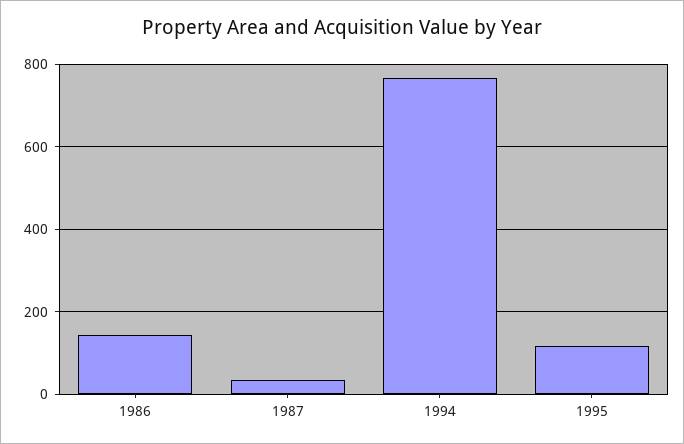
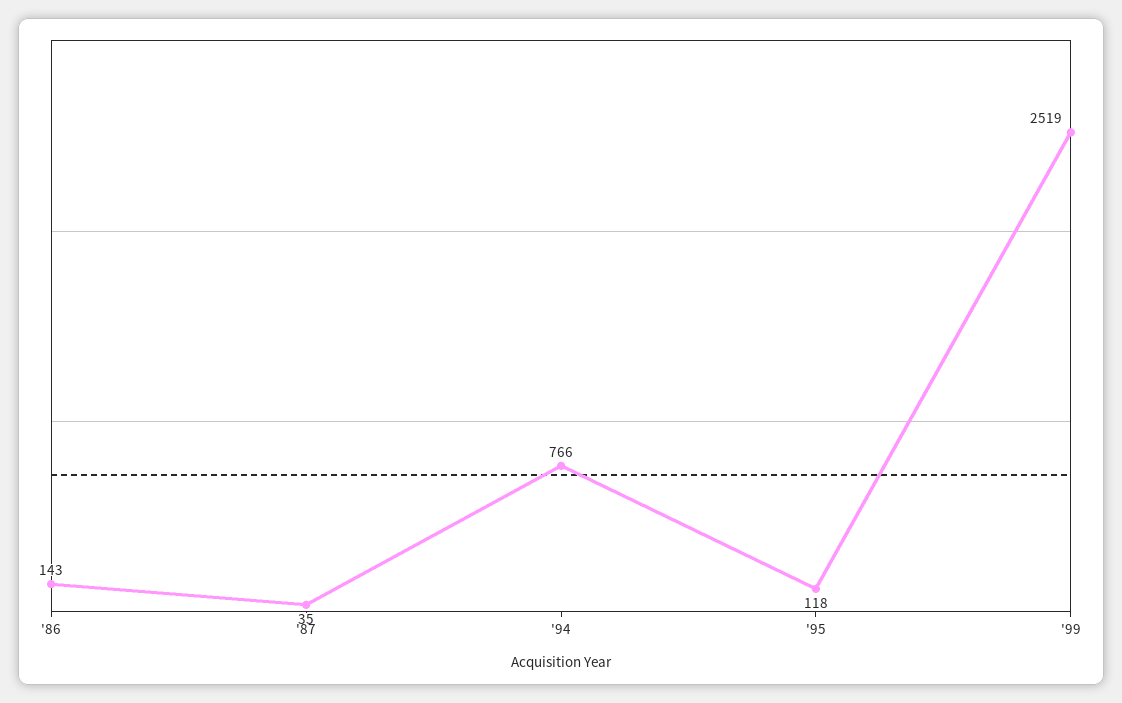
'99: none -> 2519

